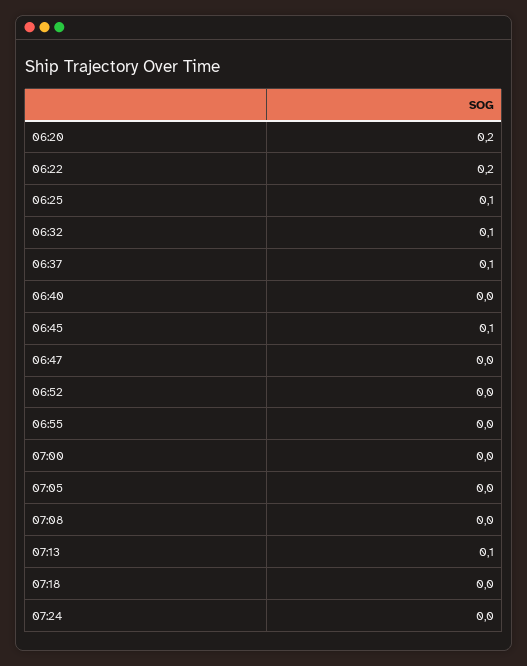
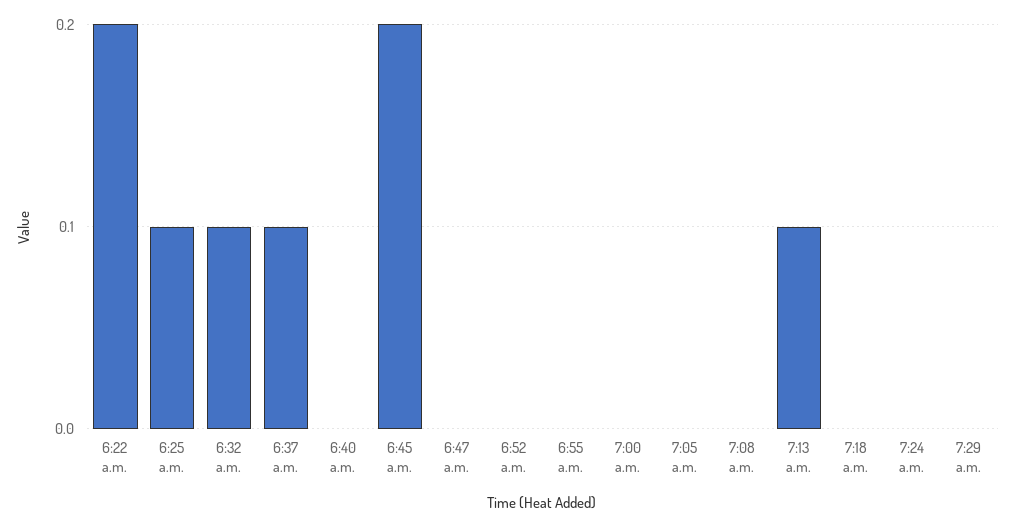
06:20: 0.2 -> none
06:45: 0.1 -> 0.2
7:29 a.m.: none -> 0

